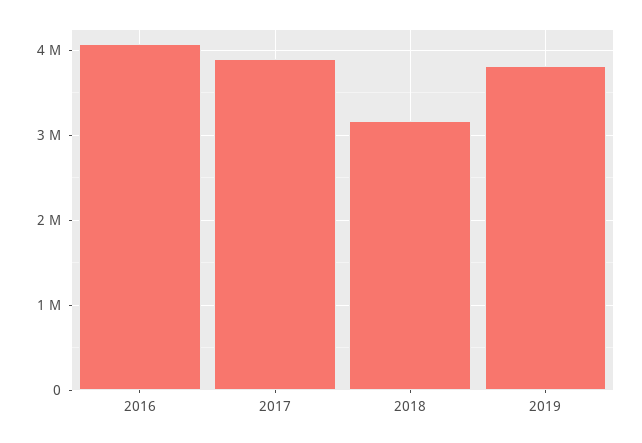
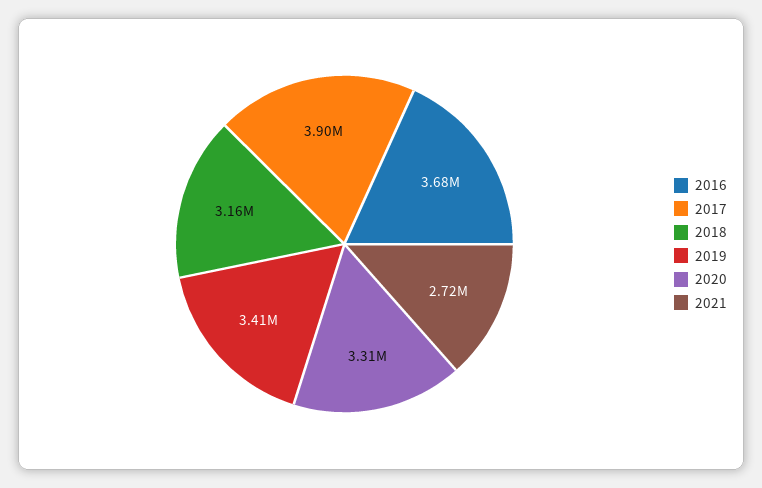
2016: 4100000 -> 3680000
2019: 3800000 -> 3410000
2020: none -> 3310000
2021: none -> 2720000

